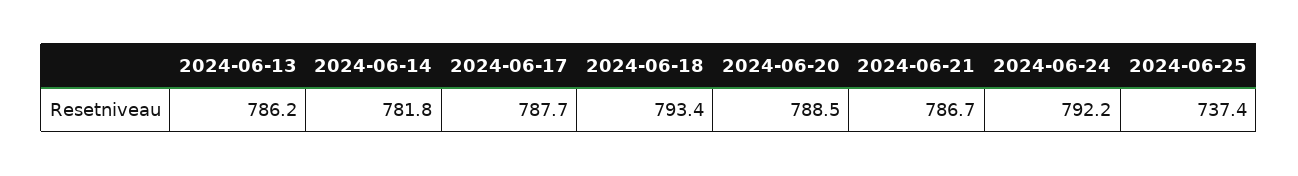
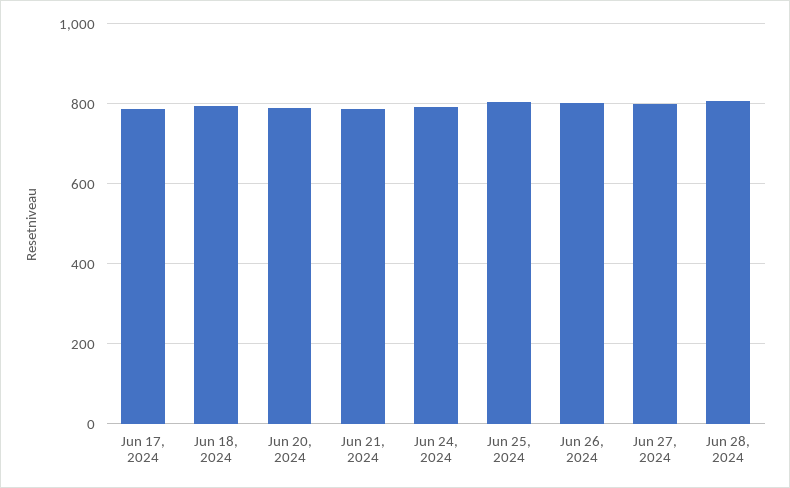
2024-06-13: 786.2 -> none
2024-06-14: 781.8 -> none
2024-06-25: 737.4 -> 800
Jun 26, 2024: none -> 800
Jun 27, 2024: none -> 800
Jun 28, 2024: none -> 800

